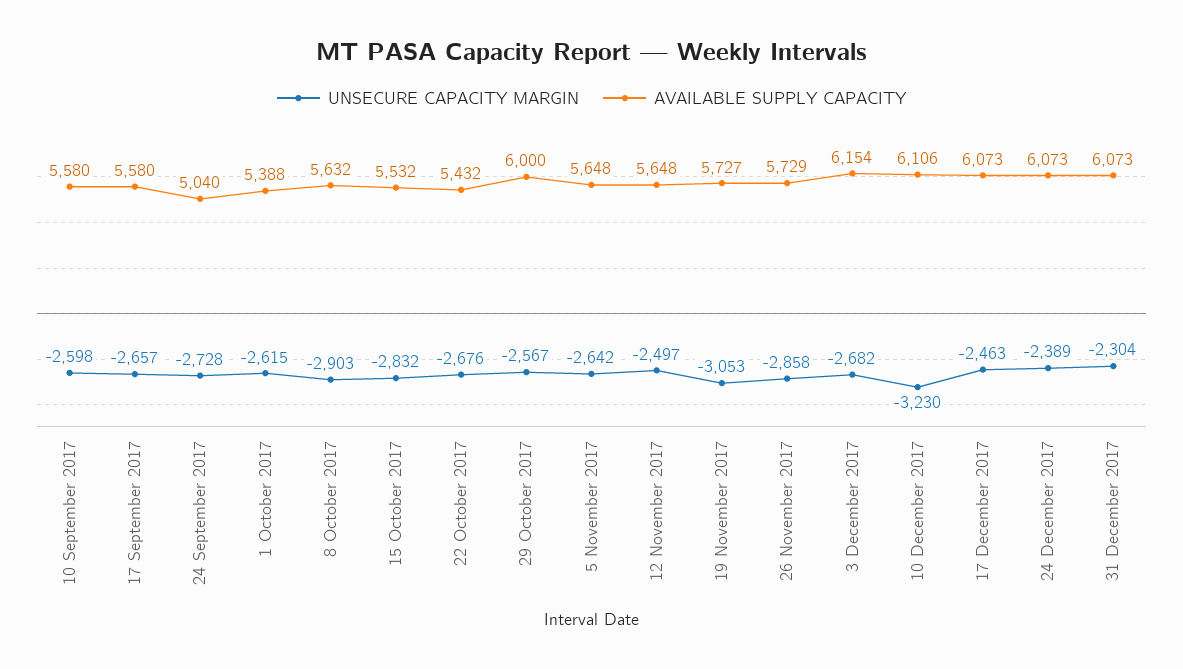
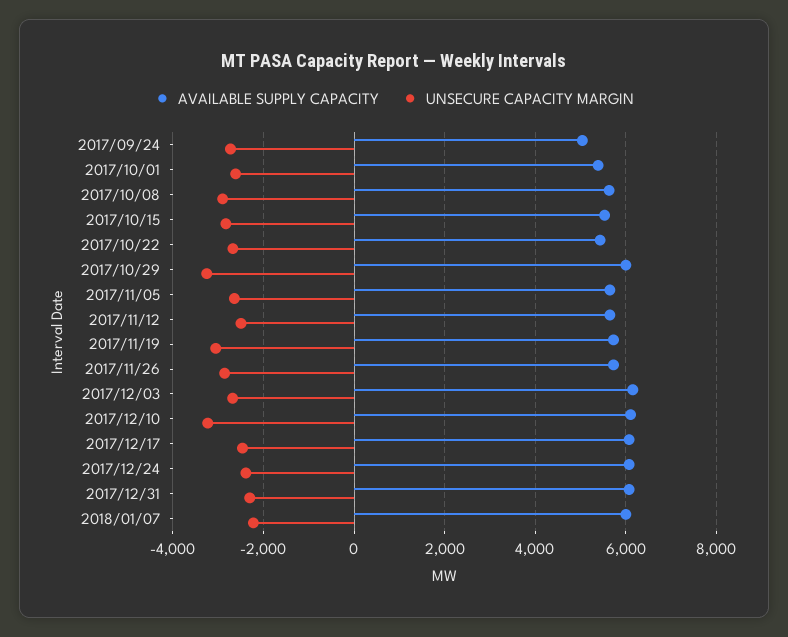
UNSECURE CAPACITY MARGIN, 10 September 2017: -2598 -> none
AVAILABLE SUPPLY CAPACITY, 10 September 2017: 5580 -> none
UNSECURE CAPACITY MARGIN, 17 September 2017: -2657 -> none
AVAILABLE SUPPLY CAPACITY, 17 September 2017: 5580 -> none
UNSECURE CAPACITY MARGIN, 29 October 2017: -2567 -> -3200
AVAILABLE SUPPLY CAPACITY, 2018/01/07: none -> 6000
UNSECURE CAPACITY MARGIN, 2018/01/07: none -> -2200

